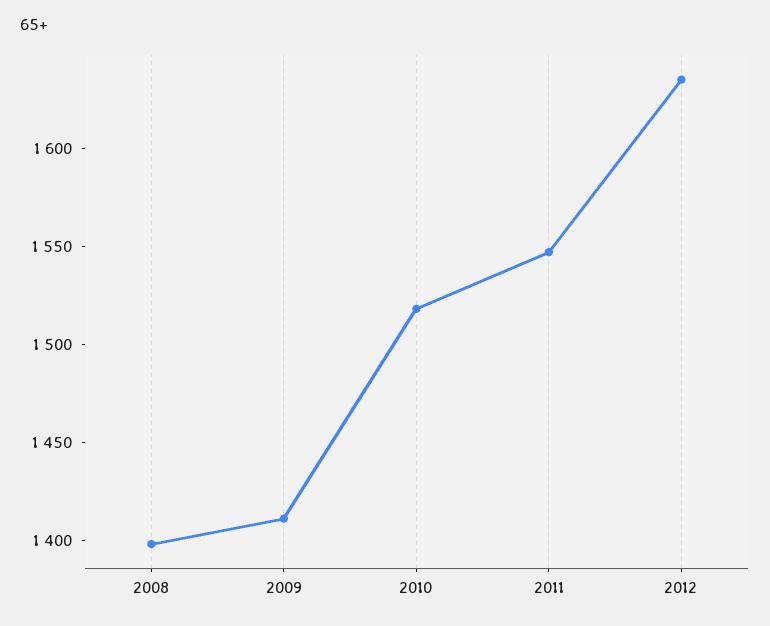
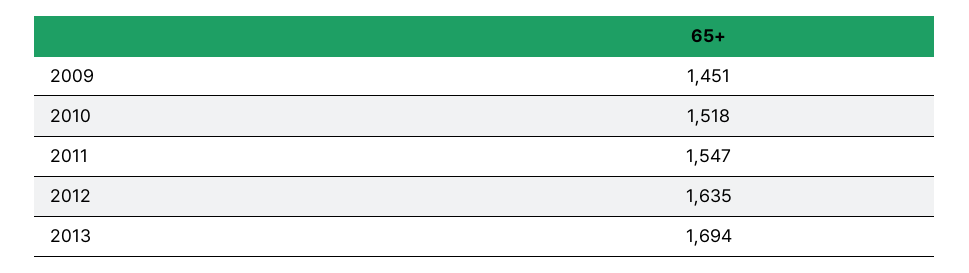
2008: 1400 -> none
2009: 1410 -> 1451
2013: none -> 1694

